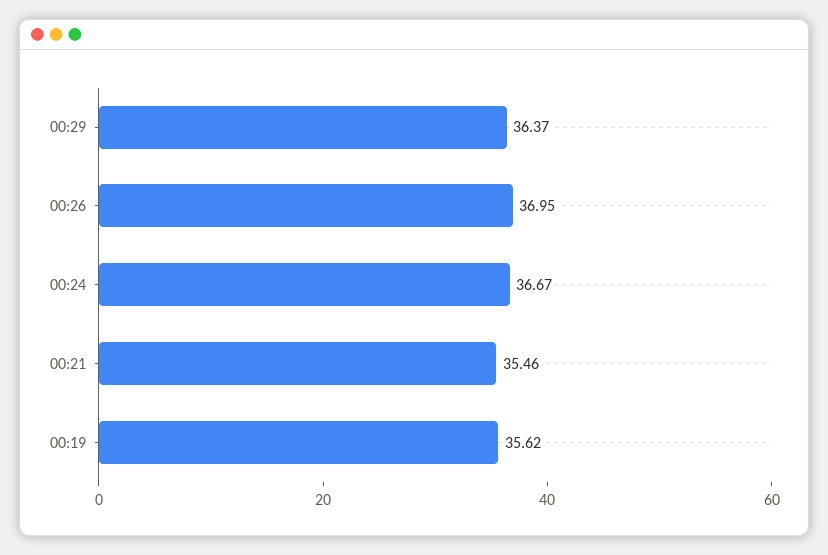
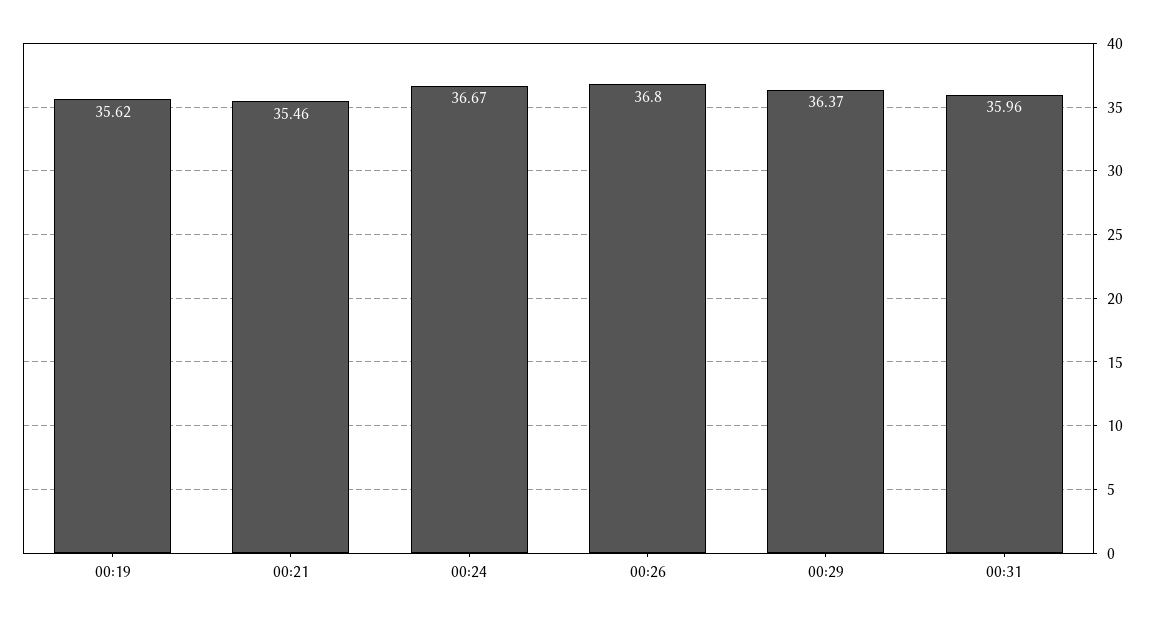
00:26: 36.95 -> 36.8
00:31: none -> 35.96

